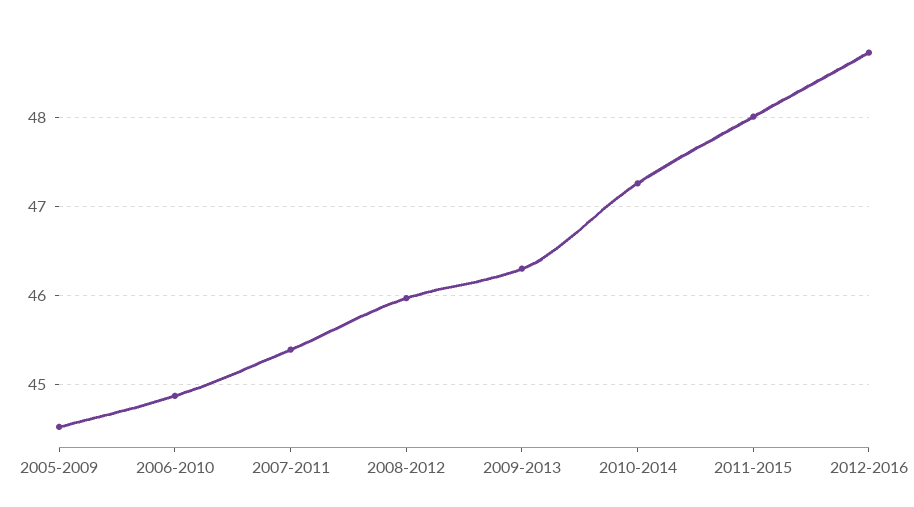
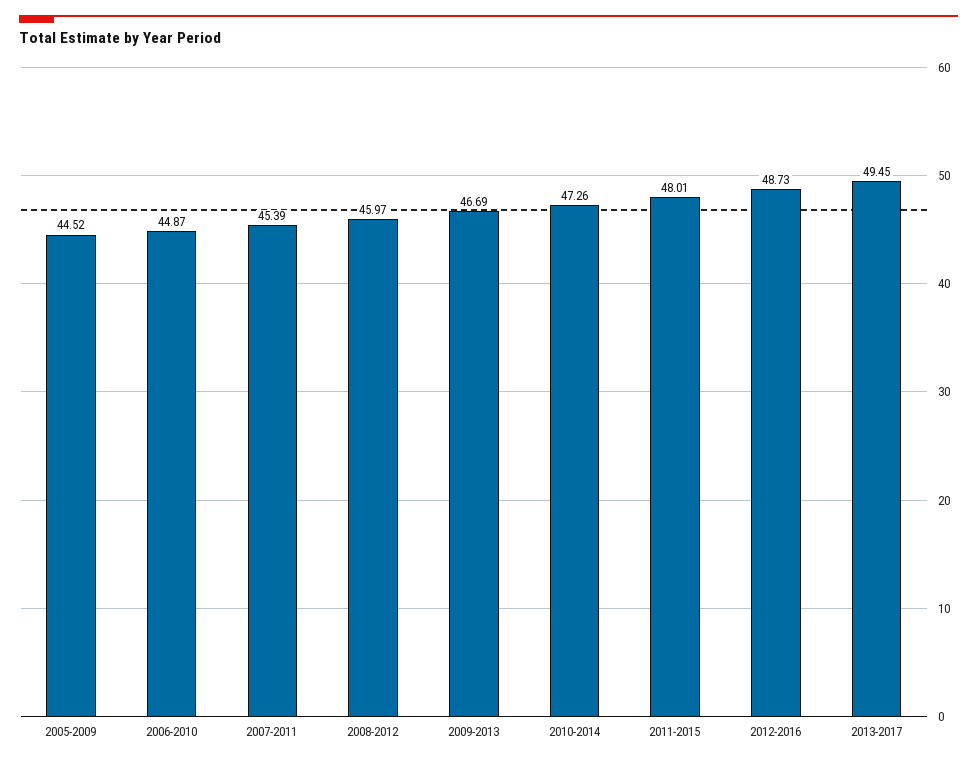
2009-2013: 46.3 -> 46.69
2013-2017: none -> 49.45

